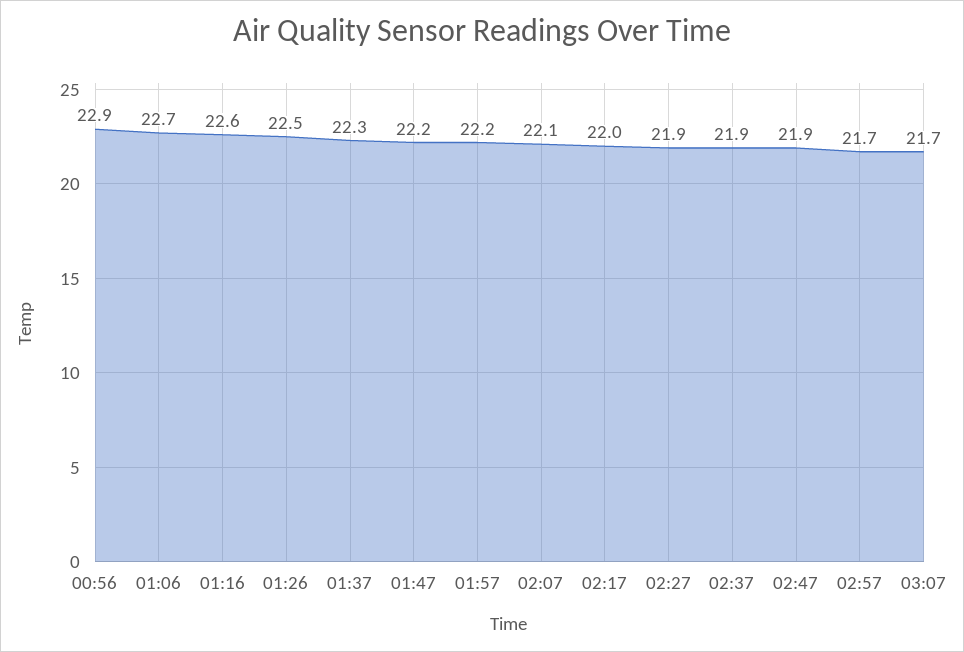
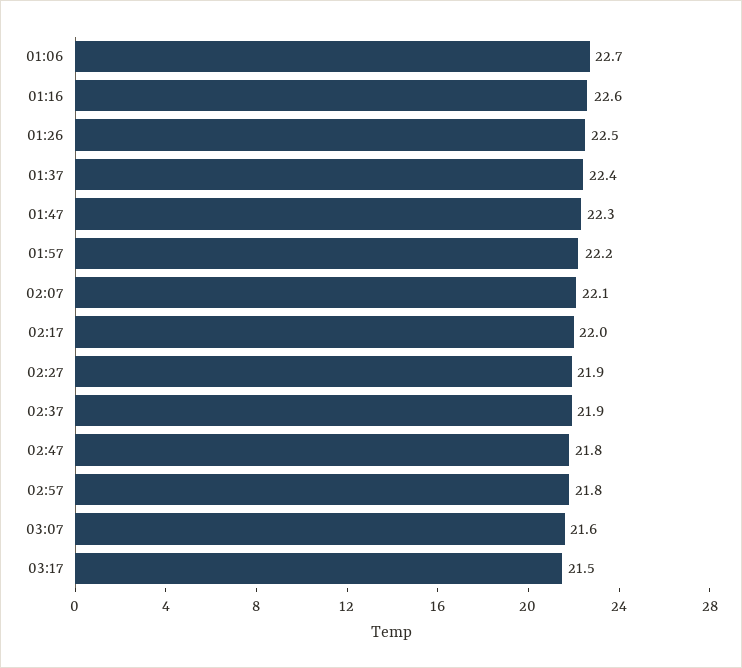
00:56: 22.9 -> none
01:37: 22.3 -> 22.4
01:47: 22.2 -> 22.3
02:47: 21.9 -> 21.8
02:57: 21.7 -> 21.8
03:07: 21.7 -> 21.6
03:17: none -> 21.5

